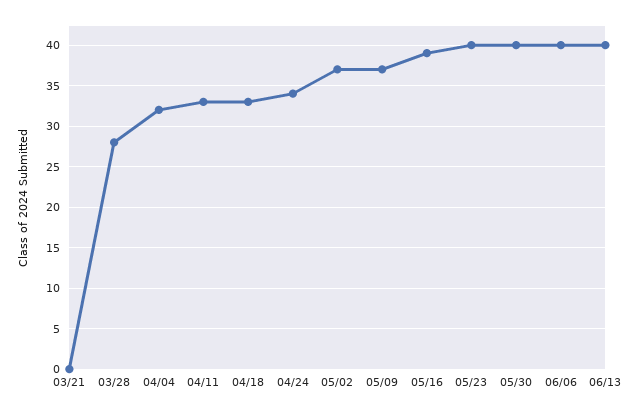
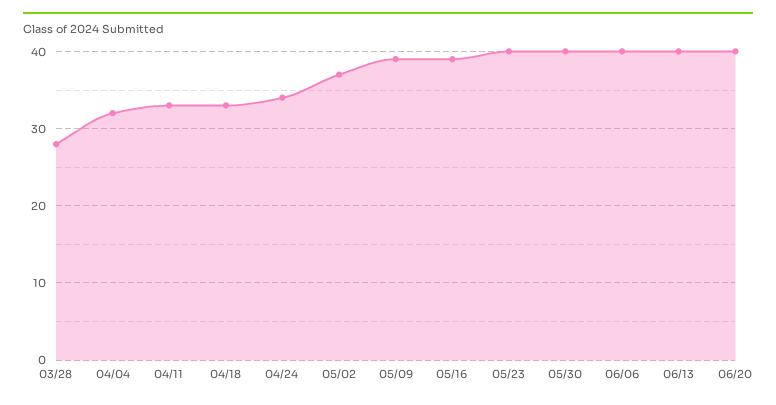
03/21: 0 -> none
05/09: 37 -> 39
06/20: none -> 40

